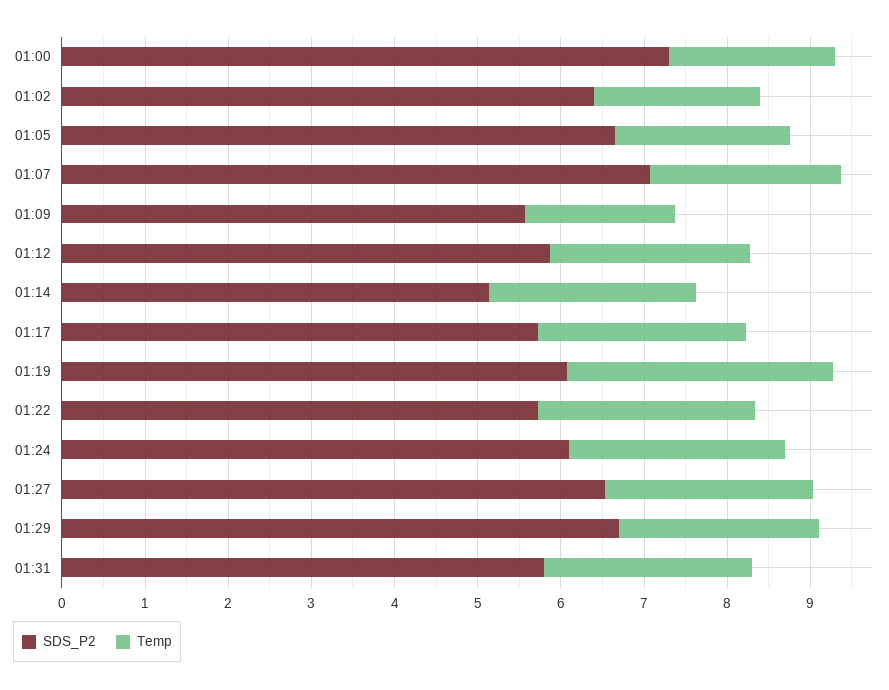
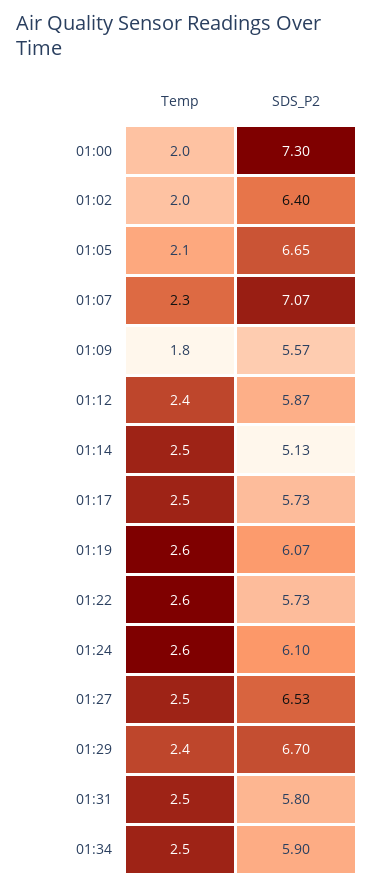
Temp, 01:19: 3.2 -> 2.6
Temp, 01:34: none -> 2.5
SDS_P2, 01:34: none -> 5.9

